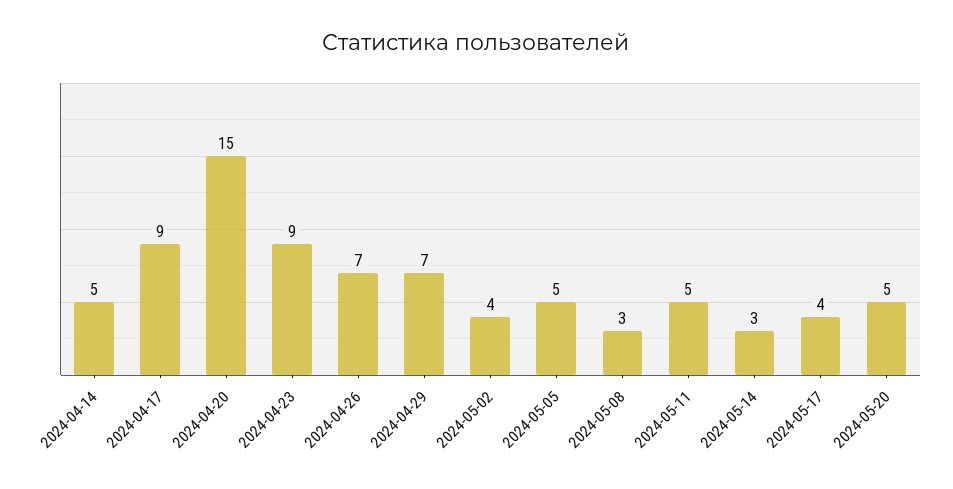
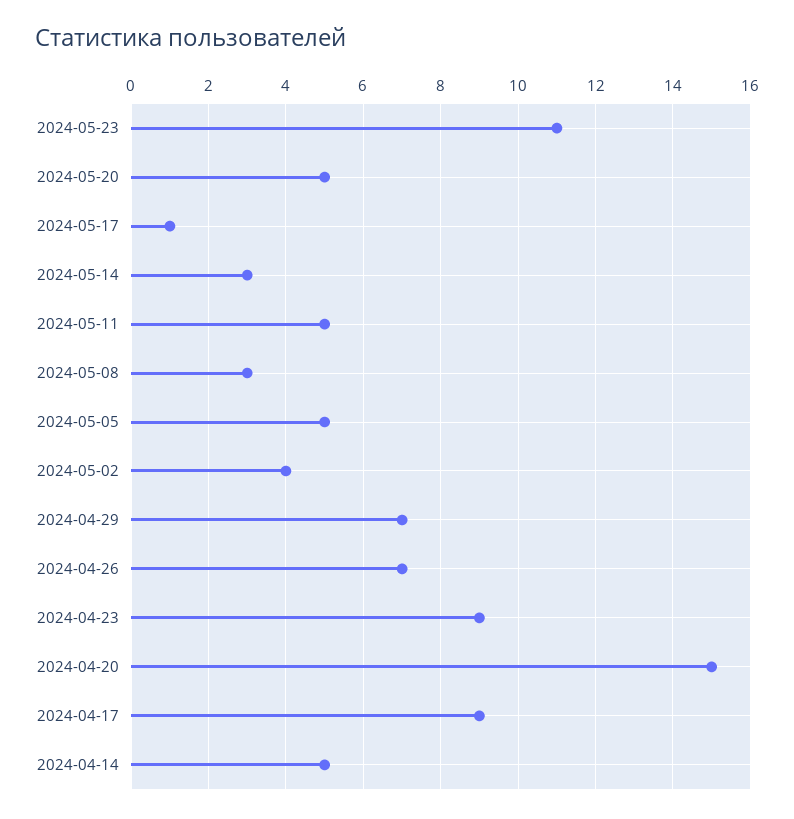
2024-05-17: 4 -> 1
2024-05-23: none -> 11

